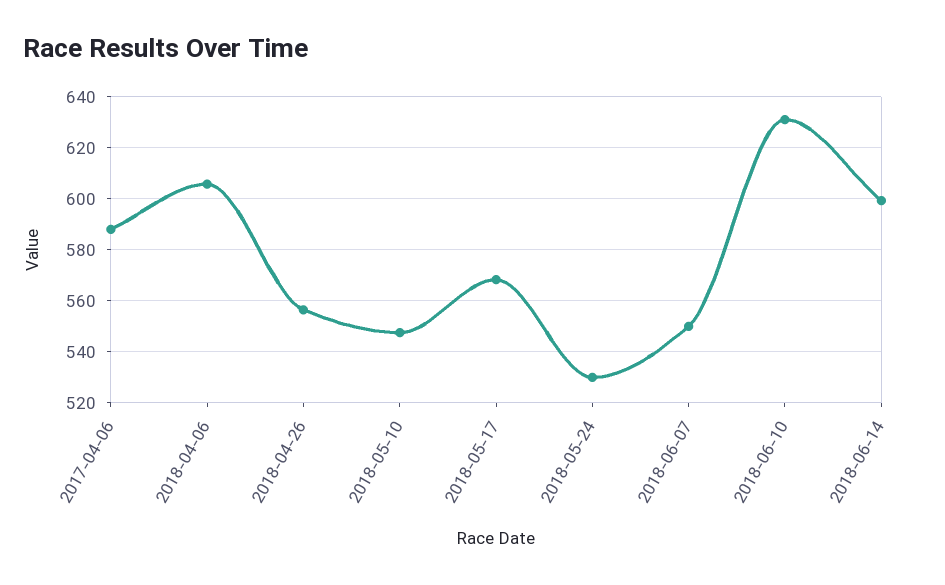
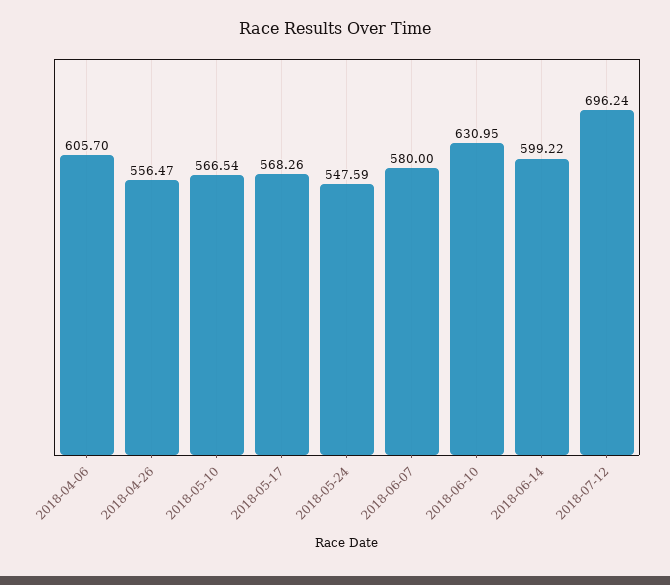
2017-04-06: 587.5 -> none
2018-05-10: 547.5 -> 566.54
2018-05-24: 530 -> 547.59
2018-06-07: 550 -> 580
2018-07-12: none -> 696.24

